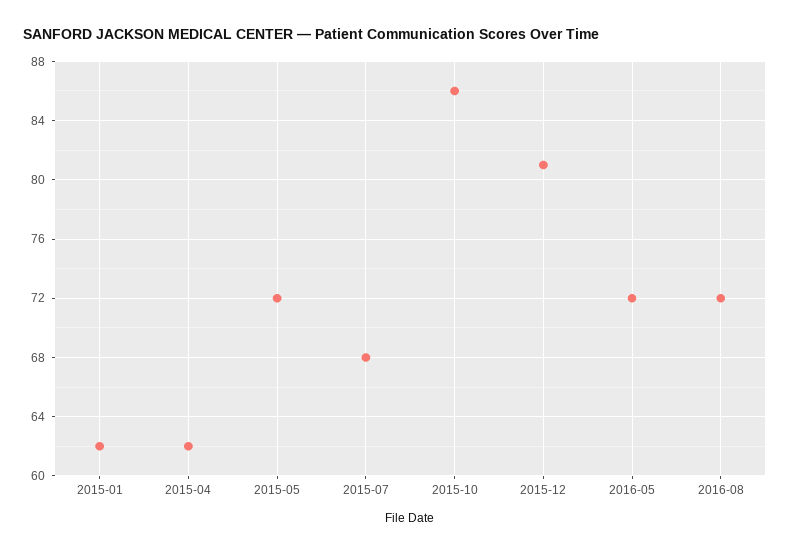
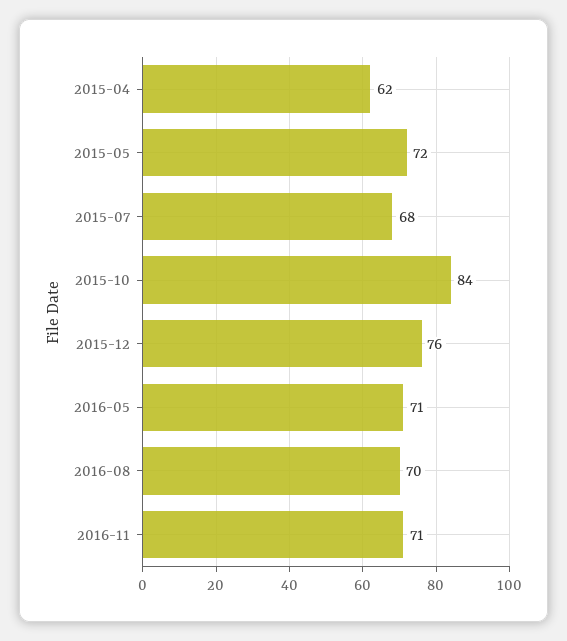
2015-01: 62 -> none
2015-10: 86 -> 84
2015-12: 81 -> 76
2016-05: 72 -> 71
2016-08: 72 -> 70
2016-11: none -> 71

